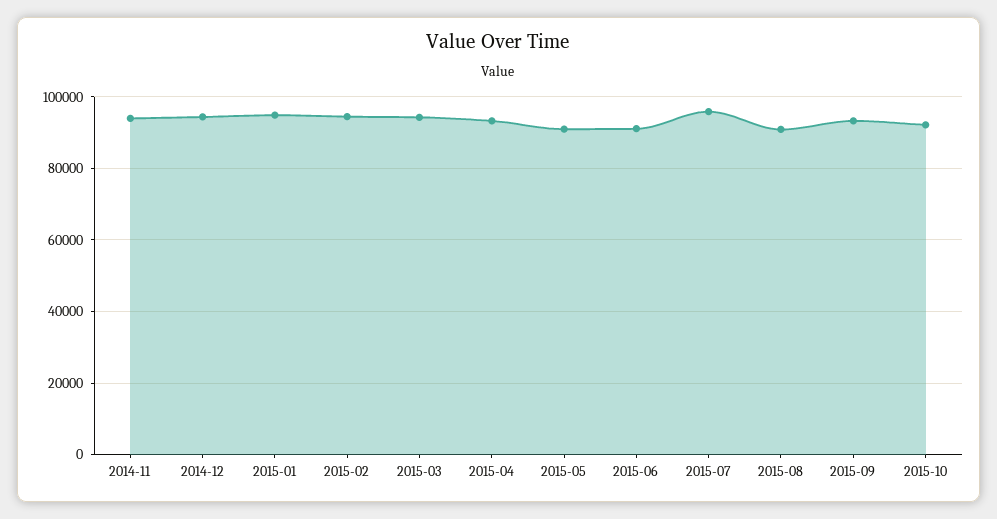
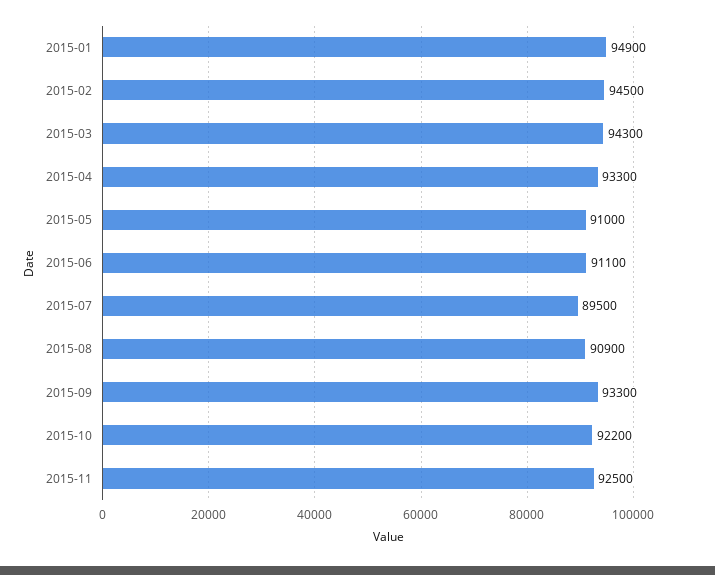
2014-11: 94000 -> none
2014-12: 94000 -> none
2015-07: 96000 -> 89500
2015-11: none -> 92500

